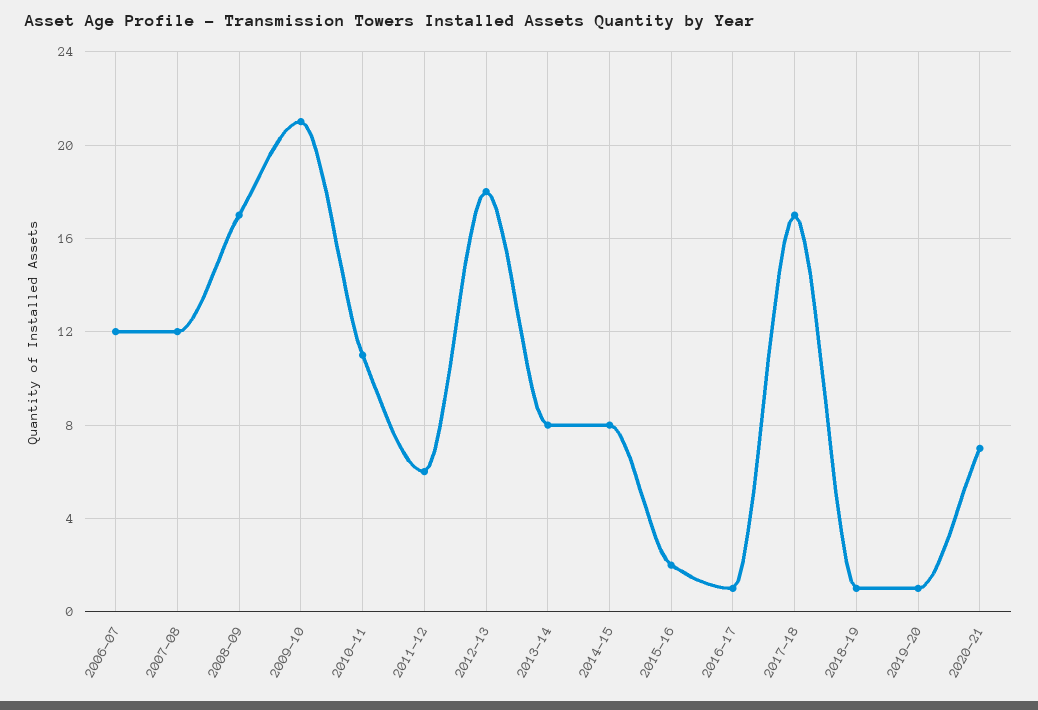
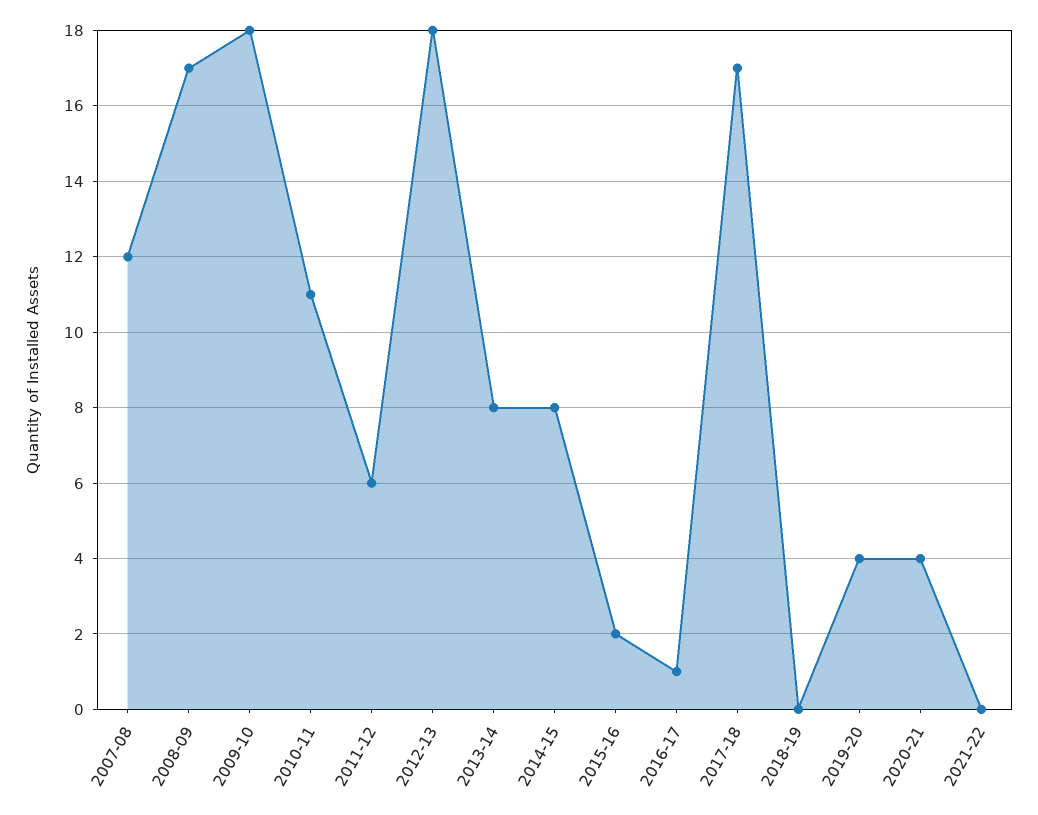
2006-07: 12 -> none
2009-10: 21 -> 18
2018-19: 1 -> 0
2019-20: 1 -> 4
2020-21: 7 -> 4
2021-22: none -> 0

